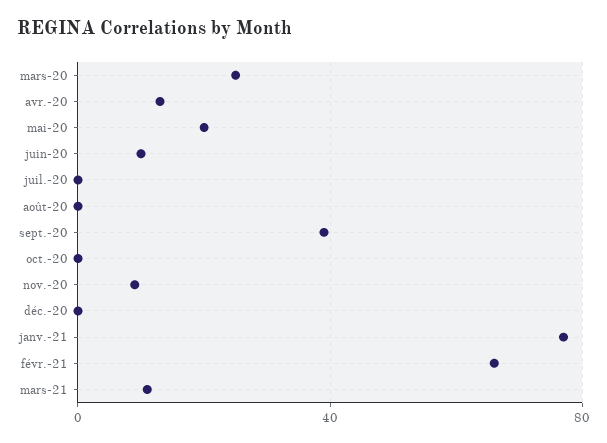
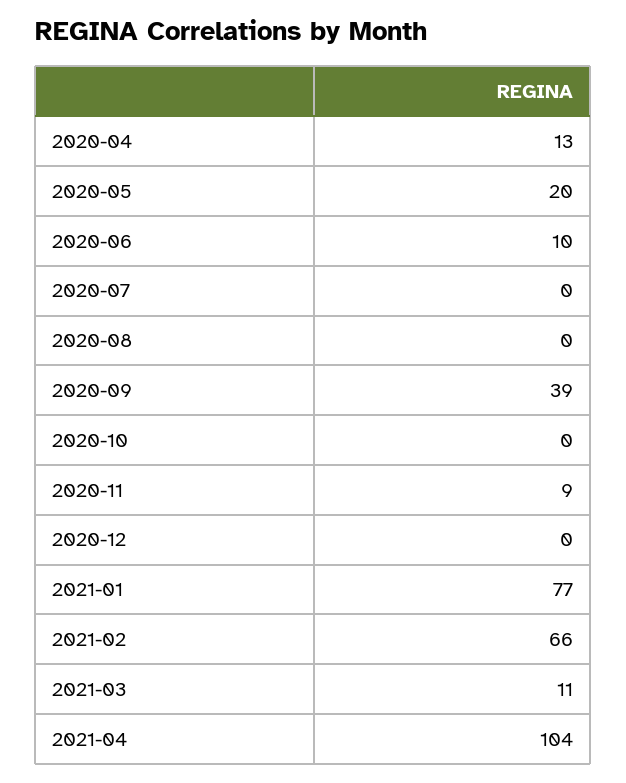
mars-20: 25 -> none
2021-04: none -> 104

